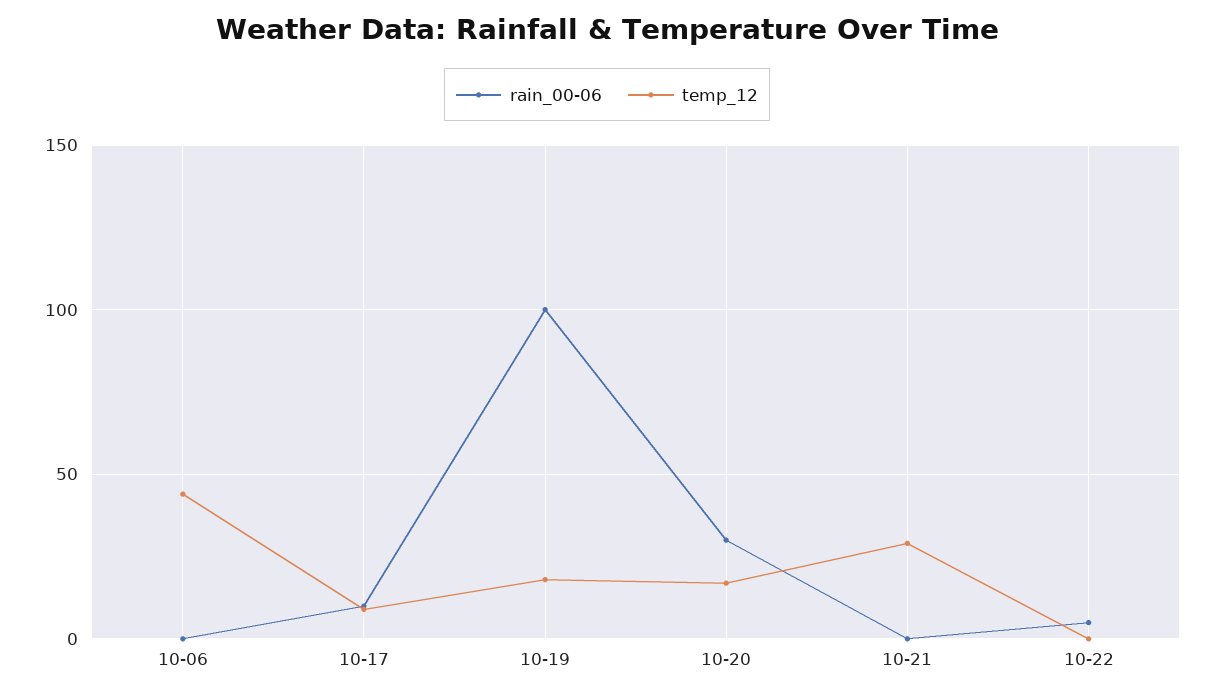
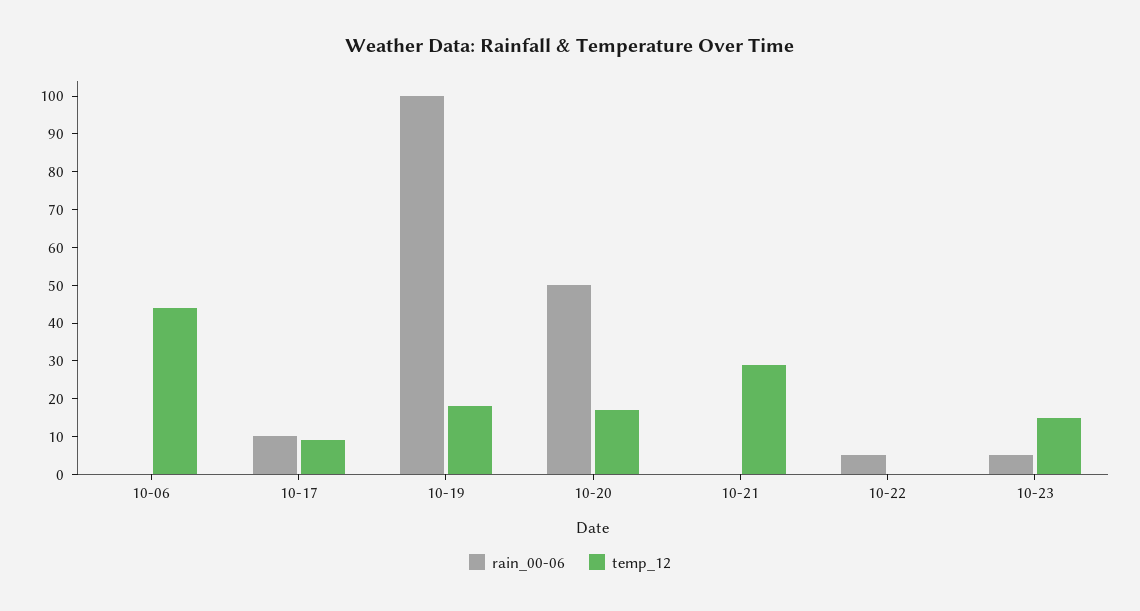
rain_00-06, 10-20: 30 -> 50
rain_00-06, 10-23: none -> 5
temp_12, 10-23: none -> 15

